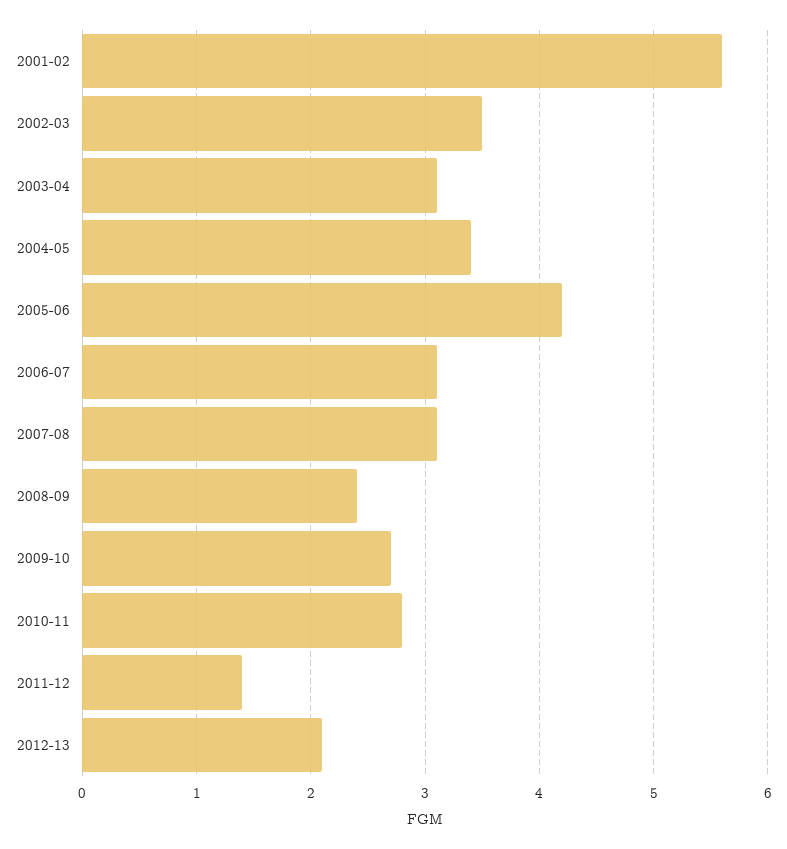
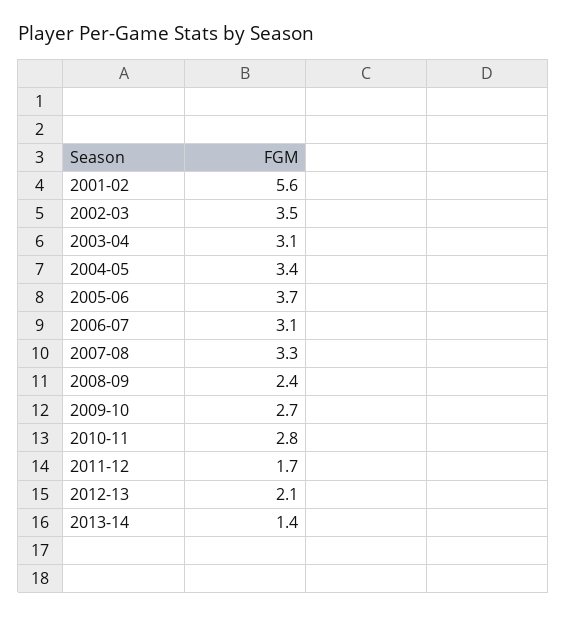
2005-06: 4.2 -> 3.7
2007-08: 3.1 -> 3.3
2011-12: 1.4 -> 1.7
2013-14: none -> 1.4

